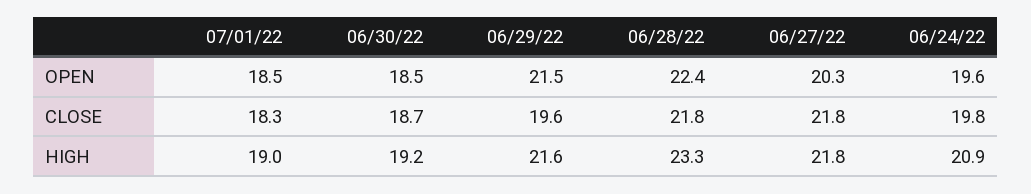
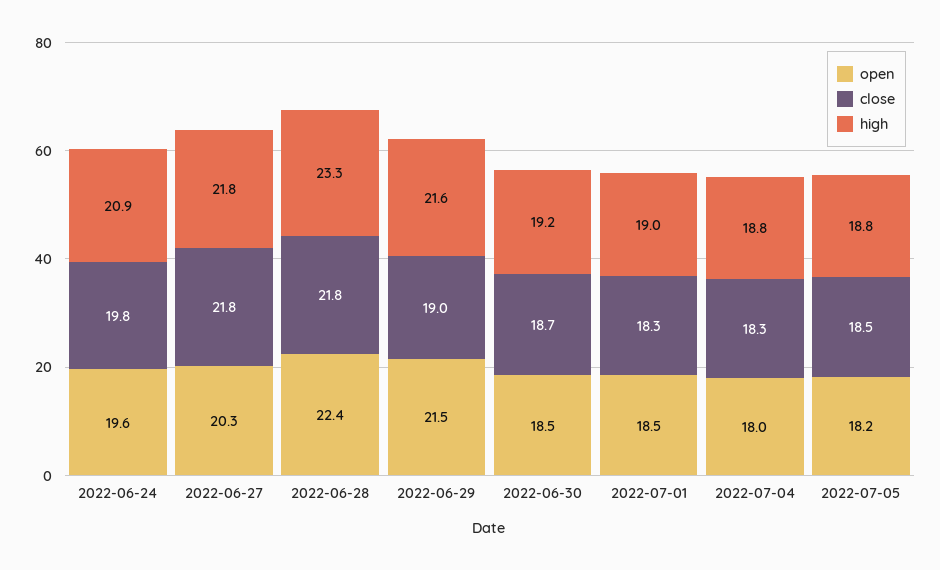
CLOSE, 06/29/22: 19.6 -> 19
OPEN, 2022-07-04: none -> 18
CLOSE, 2022-07-04: none -> 18.3
HIGH, 2022-07-04: none -> 18.8
OPEN, 2022-07-05: none -> 18.2
CLOSE, 2022-07-05: none -> 18.5
HIGH, 2022-07-05: none -> 18.8

